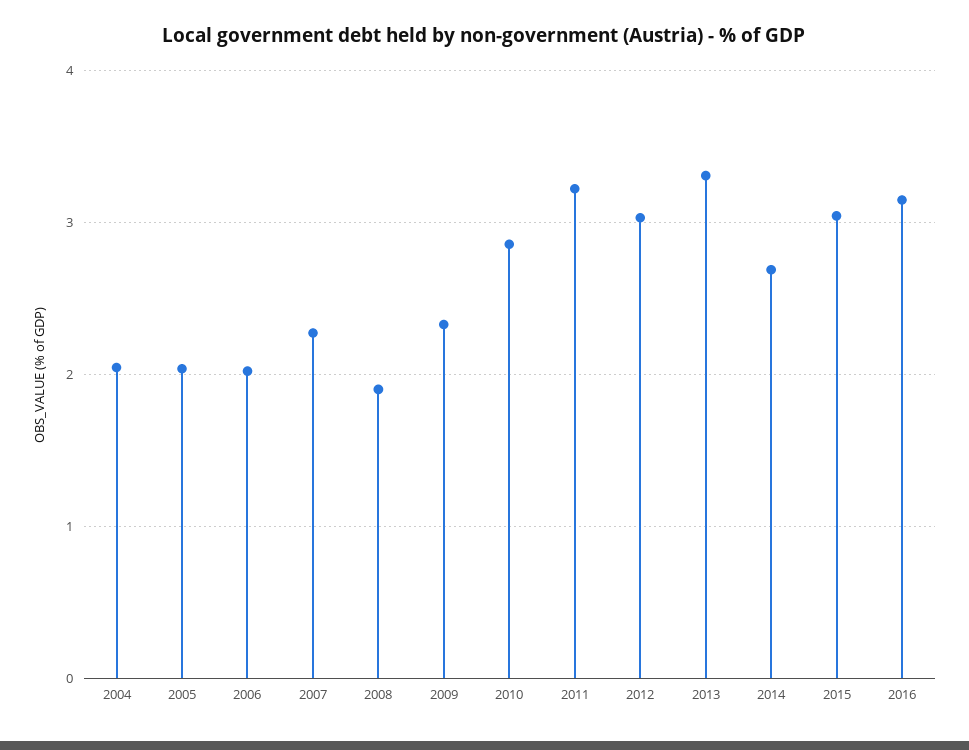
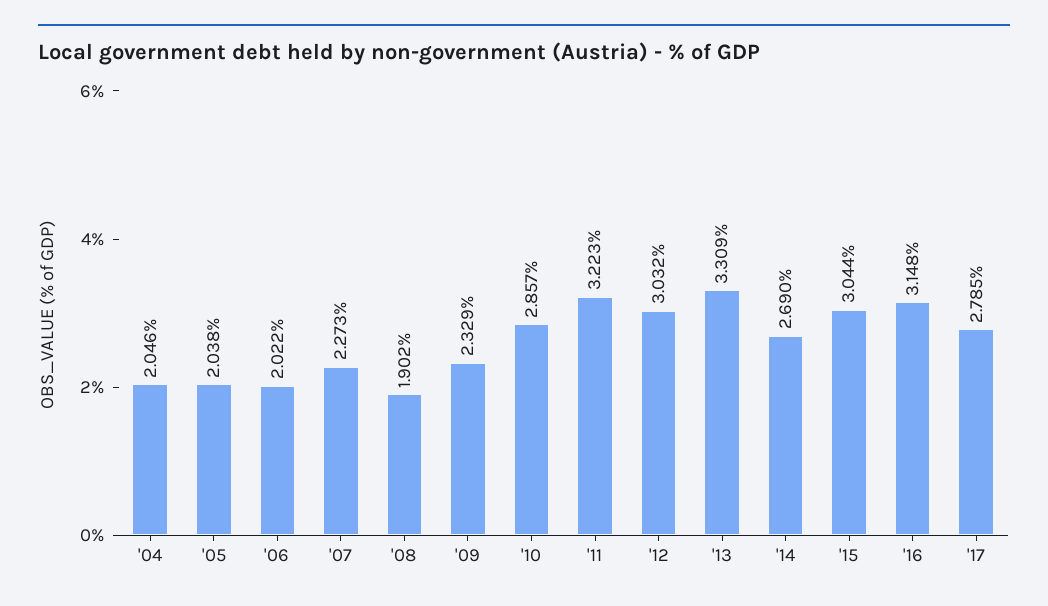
'17: none -> 2.785

